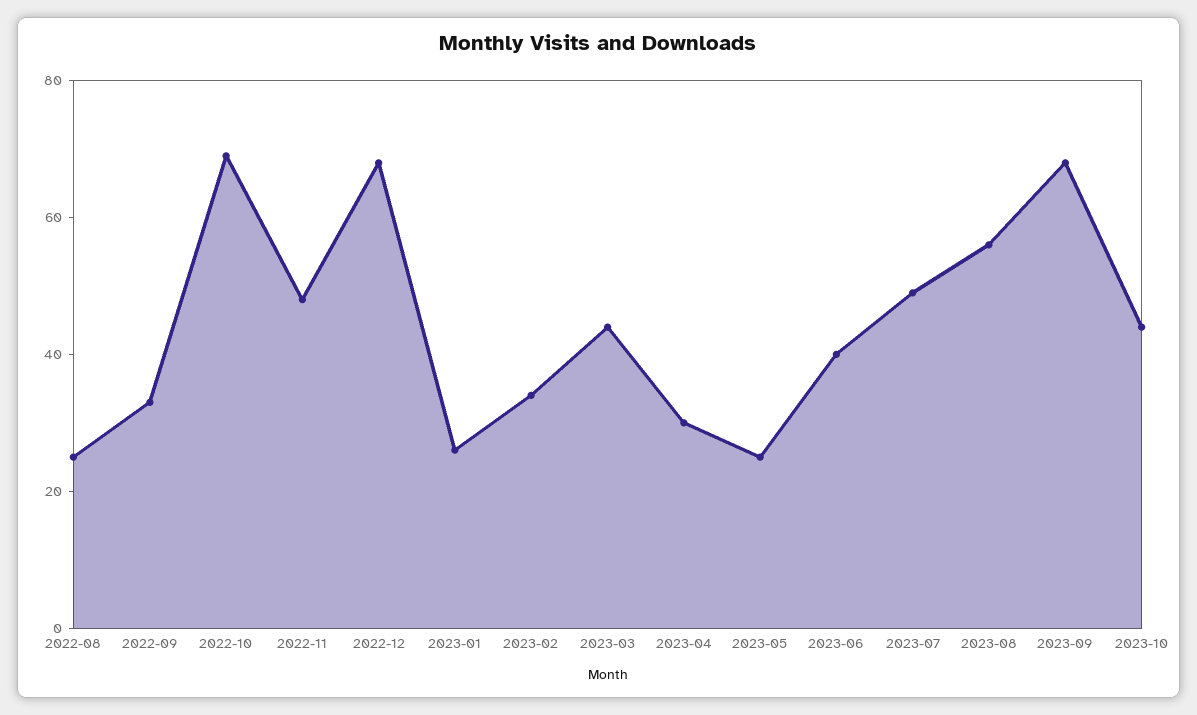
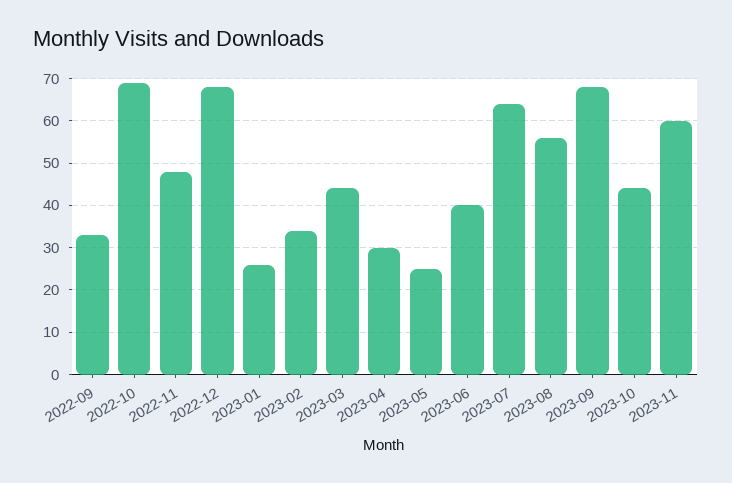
2022-08: 25 -> none
2023-07: 50 -> 65
2023-11: none -> 60

